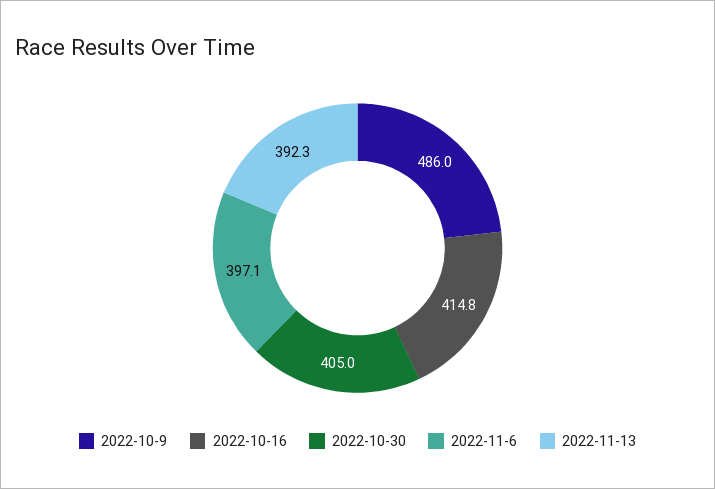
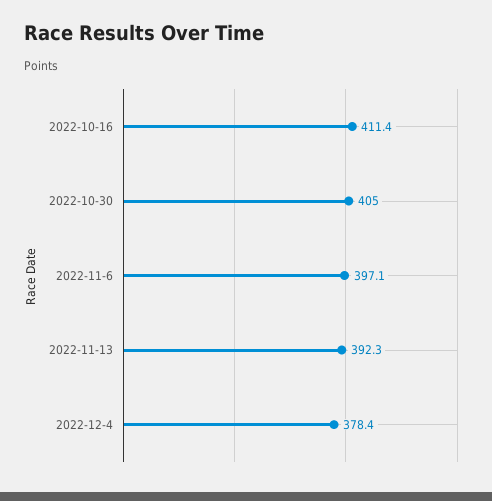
2022-10-9: 486 -> none
2022-10-16: 414.8 -> 411.4
2022-12-4: none -> 378.4

